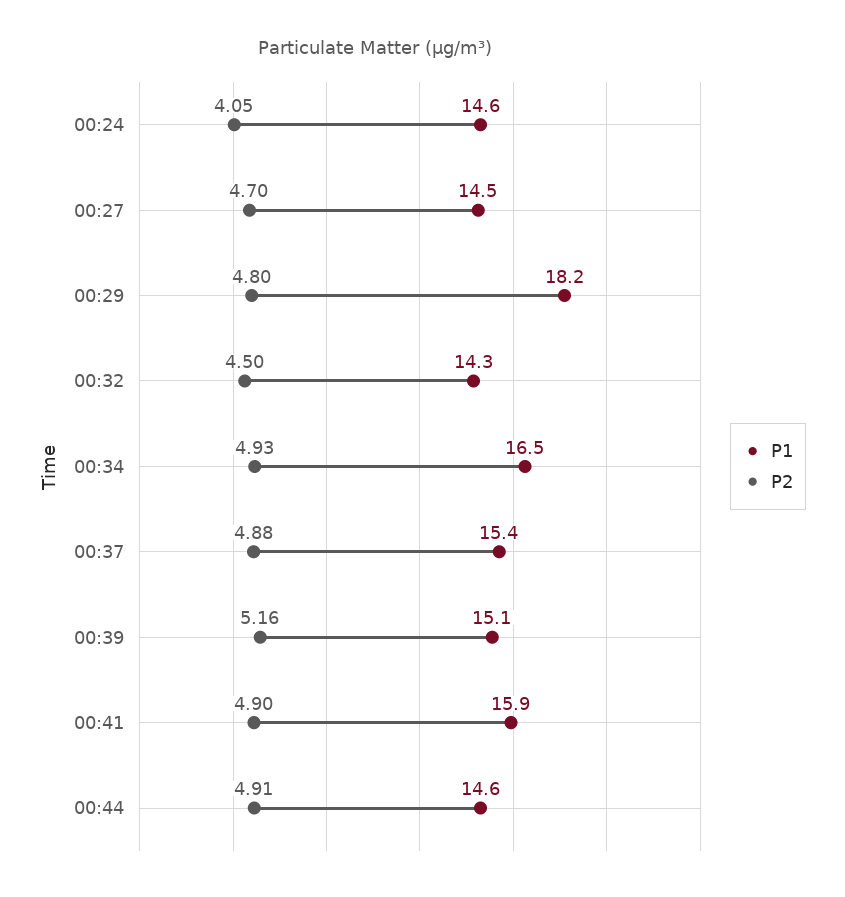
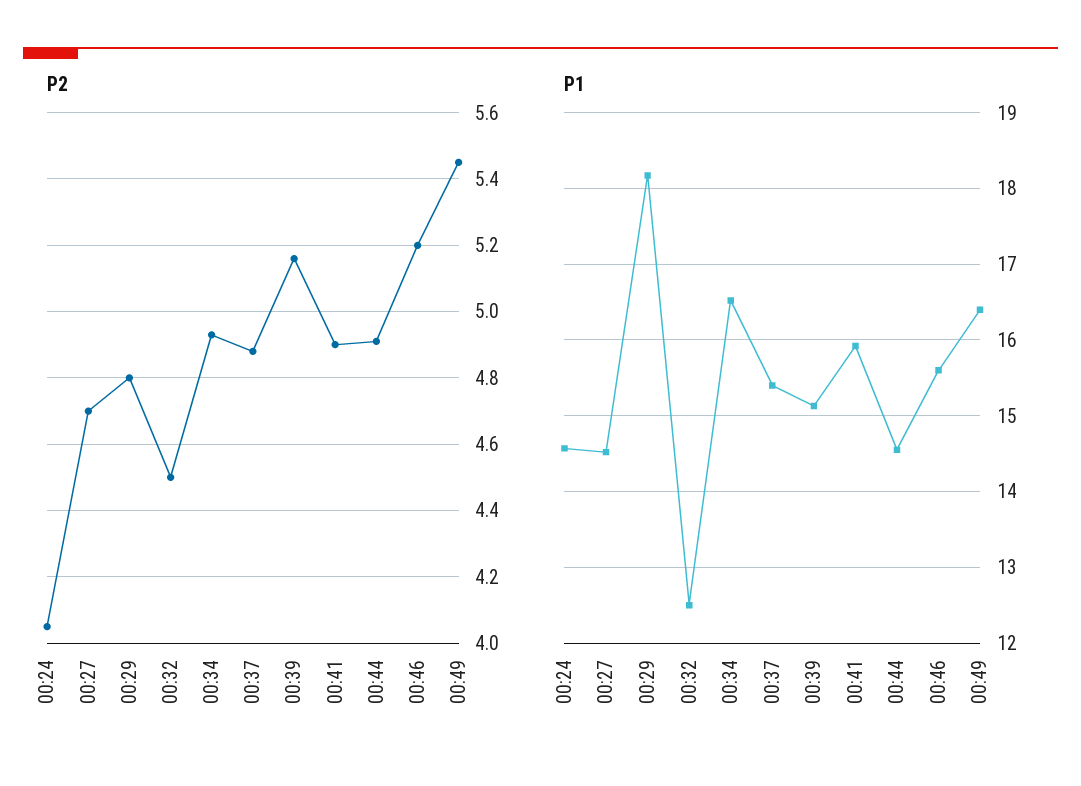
P1, 00:32: 14.3 -> 12.5
P2, 00:46: none -> 5.2
P2, 00:49: none -> 5.45
P1, 00:46: none -> 15.6
P1, 00:49: none -> 16.4

